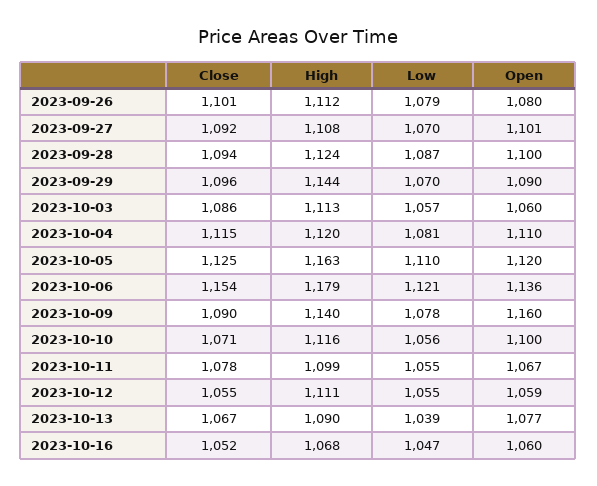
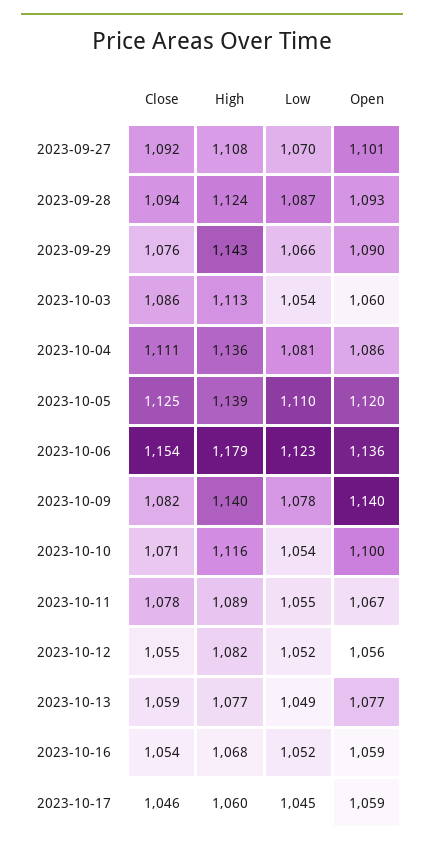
Close, 2023-09-26: 1101 -> none
High, 2023-09-26: 1112 -> none
Low, 2023-09-26: 1079 -> none
Open, 2023-09-26: 1080 -> none
Open, 2023-09-28: 1100 -> 1093
Close, 2023-09-29: 1096 -> 1076
High, 2023-09-29: 1144 -> 1143
Low, 2023-09-29: 1070 -> 1066
Low, 2023-10-03: 1057 -> 1054
Close, 2023-10-04: 1115 -> 1111
High, 2023-10-04: 1120 -> 1136
Open, 2023-10-04: 1110 -> 1086
High, 2023-10-05: 1163 -> 1139
Low, 2023-10-06: 1121 -> 1123
Close, 2023-10-09: 1090 -> 1082
Open, 2023-10-09: 1160 -> 1140
Low, 2023-10-10: 1056 -> 1054
High, 2023-10-11: 1099 -> 1089
High, 2023-10-12: 1111 -> 1082
Low, 2023-10-12: 1055 -> 1052
Open, 2023-10-12: 1059 -> 1056
Close, 2023-10-13: 1067 -> 1059
High, 2023-10-13: 1090 -> 1077
Low, 2023-10-13: 1039 -> 1049
Close, 2023-10-16: 1052 -> 1054
Low, 2023-10-16: 1047 -> 1052
Open, 2023-10-16: 1060 -> 1059
Close, 2023-10-17: none -> 1046
High, 2023-10-17: none -> 1060
Low, 2023-10-17: none -> 1045
Open, 2023-10-17: none -> 1059

